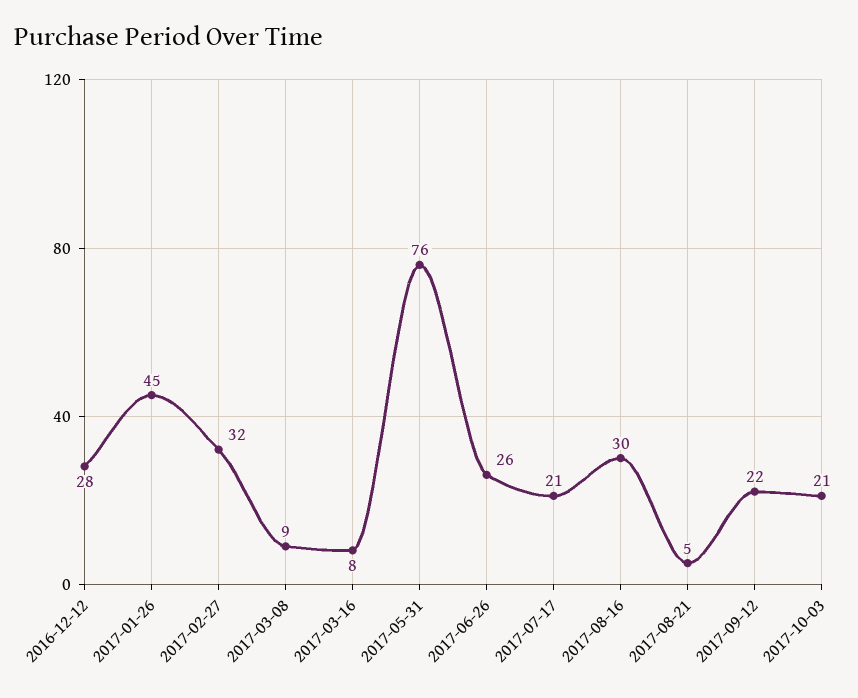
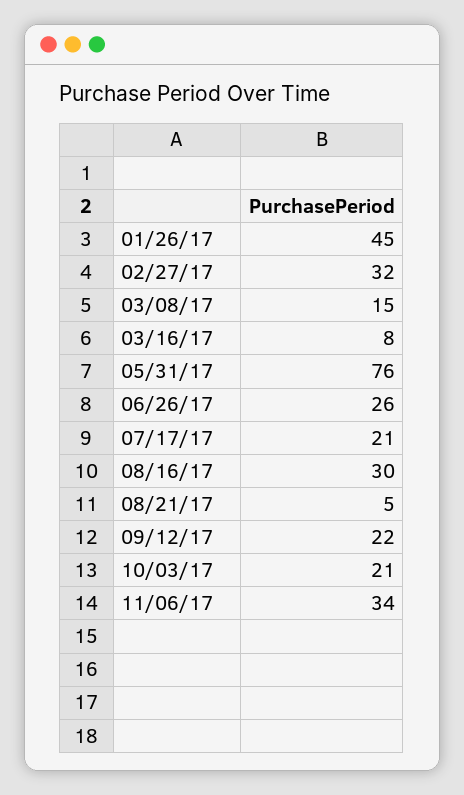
2016-12-12: 28 -> none
2017-03-08: 9 -> 15
11/06/17: none -> 34

